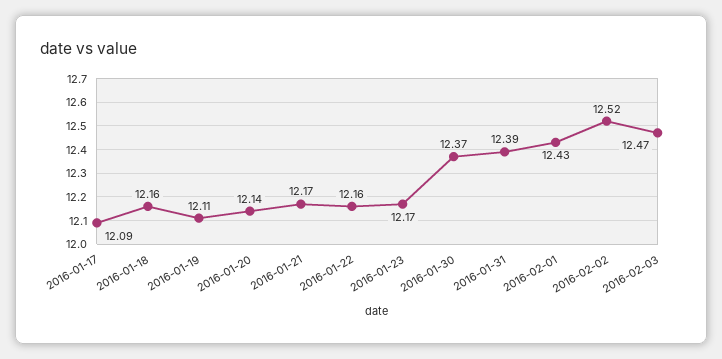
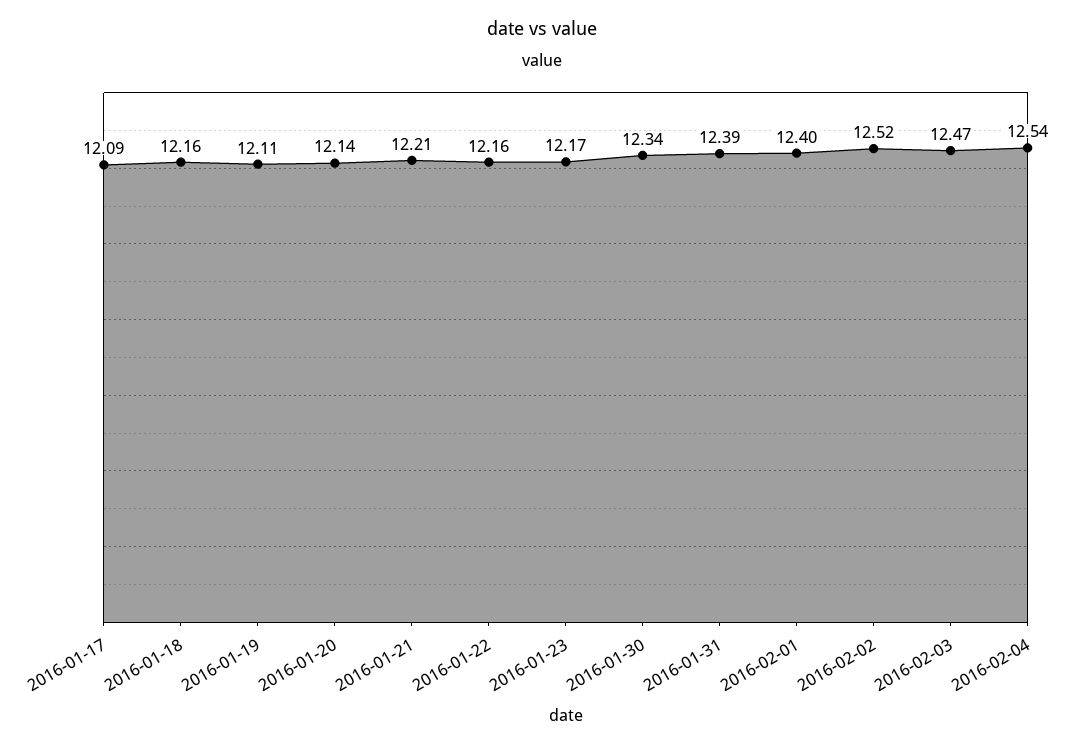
2016-01-21: 12.17 -> 12.21
2016-01-30: 12.37 -> 12.34
2016-02-01: 12.43 -> 12.4
2016-02-04: none -> 12.54

